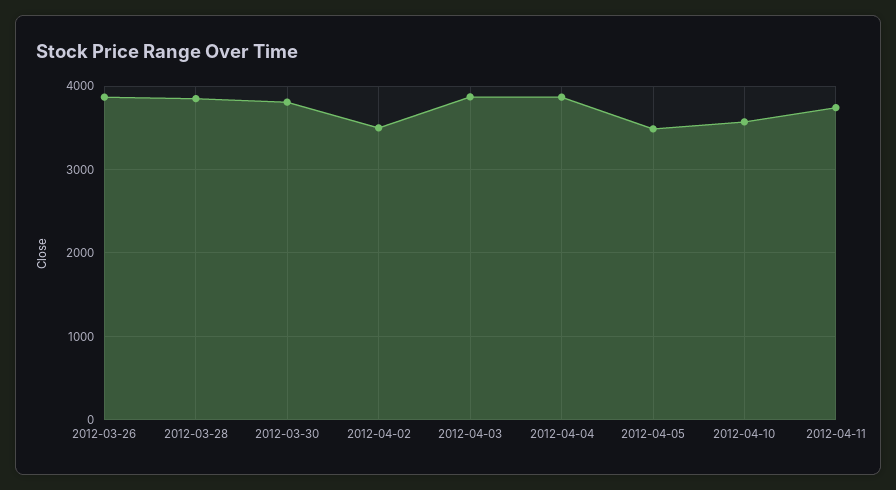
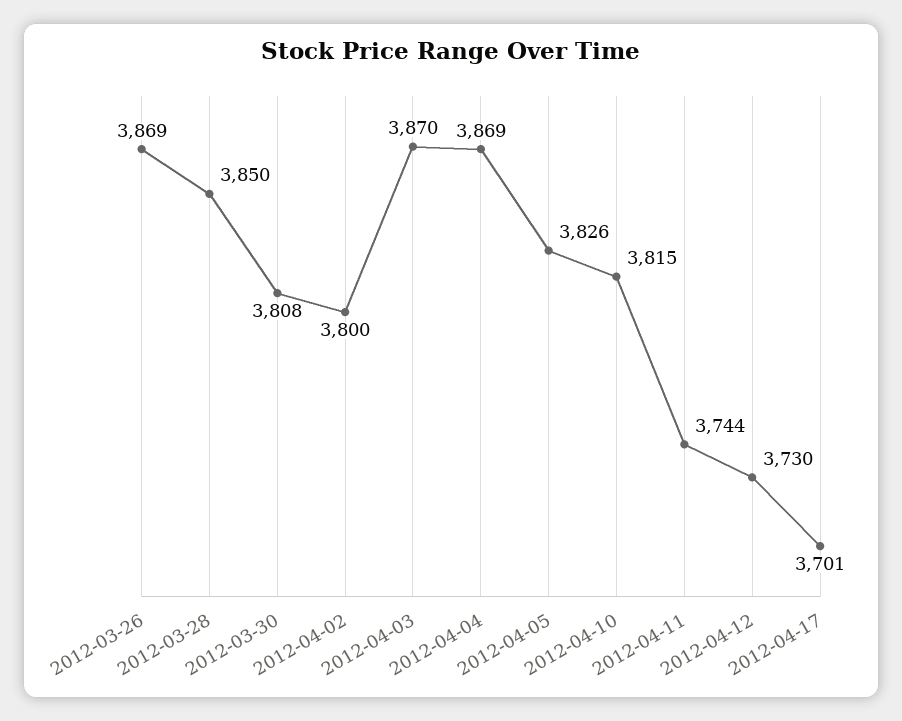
2012-04-02: 3500 -> 3800
2012-04-05: 3500 -> 3826
2012-04-10: 3600 -> 3815
2012-04-12: none -> 3730
2012-04-17: none -> 3701

